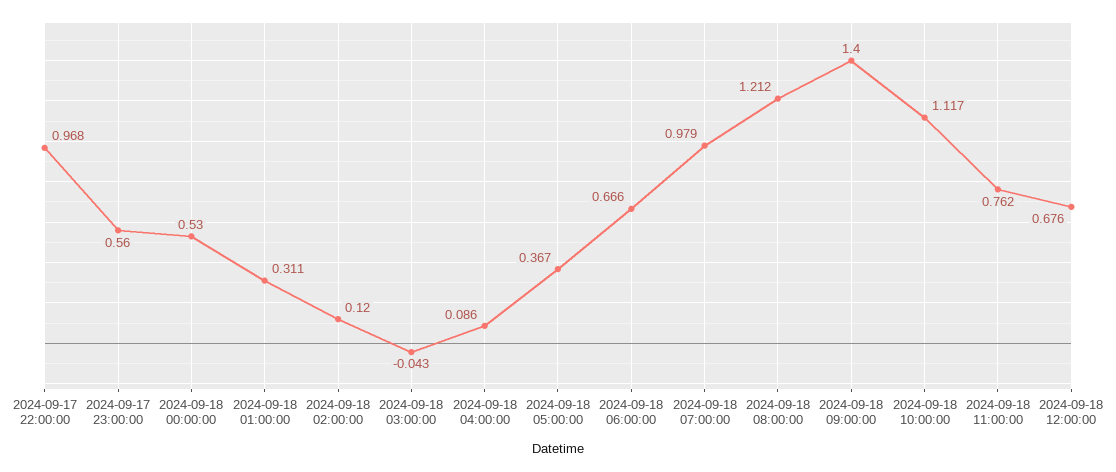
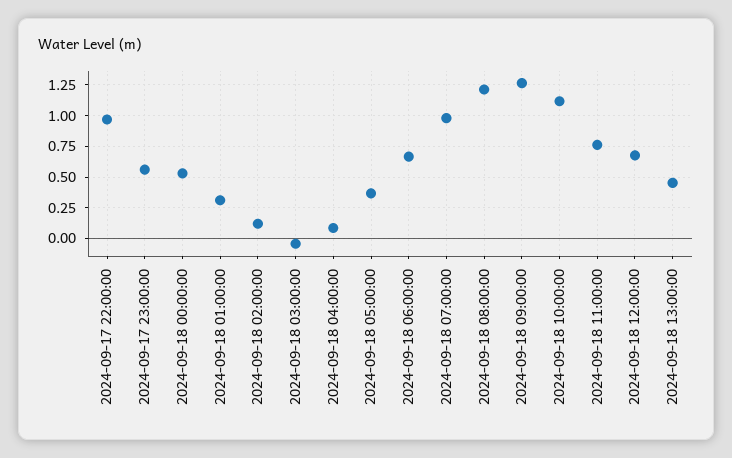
2024-09-18 09:00:00: 1.4 -> 1.25
2024-09-18 13:00:00: none -> 0.45

